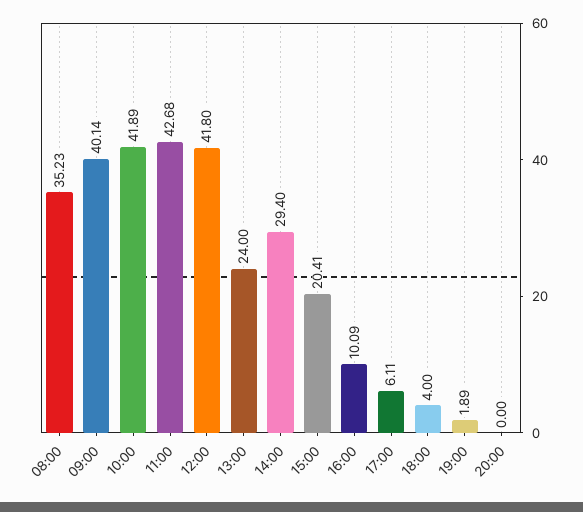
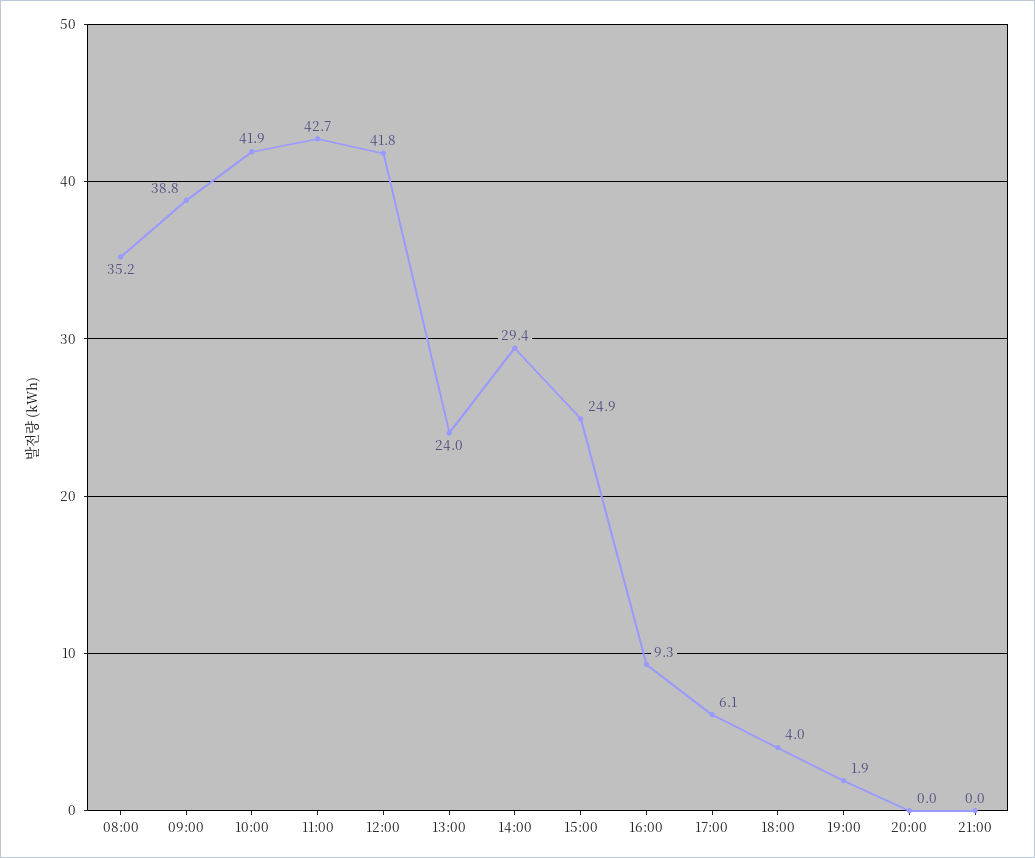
09:00: 40.14 -> 38.8
15:00: 20.41 -> 24.9
16:00: 10.09 -> 9.3
21:00: none -> 0

